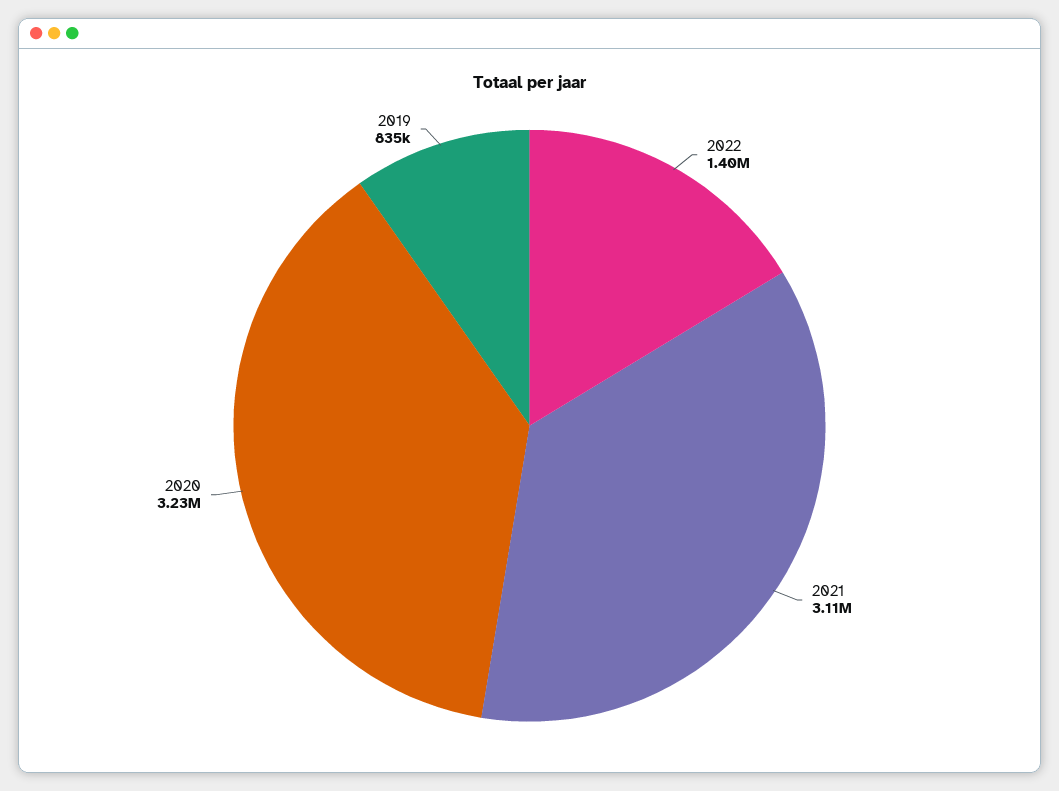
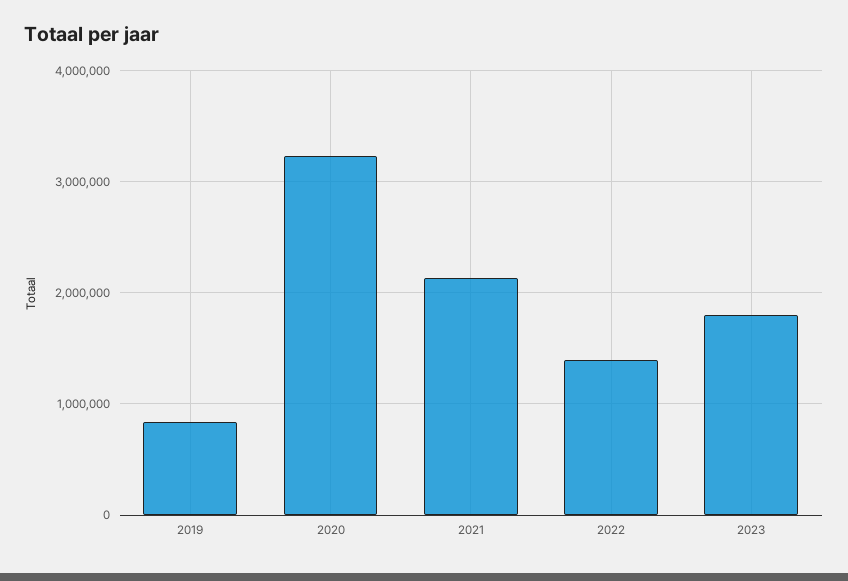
2021: 3110000 -> 2100000
2023: none -> 1800000

